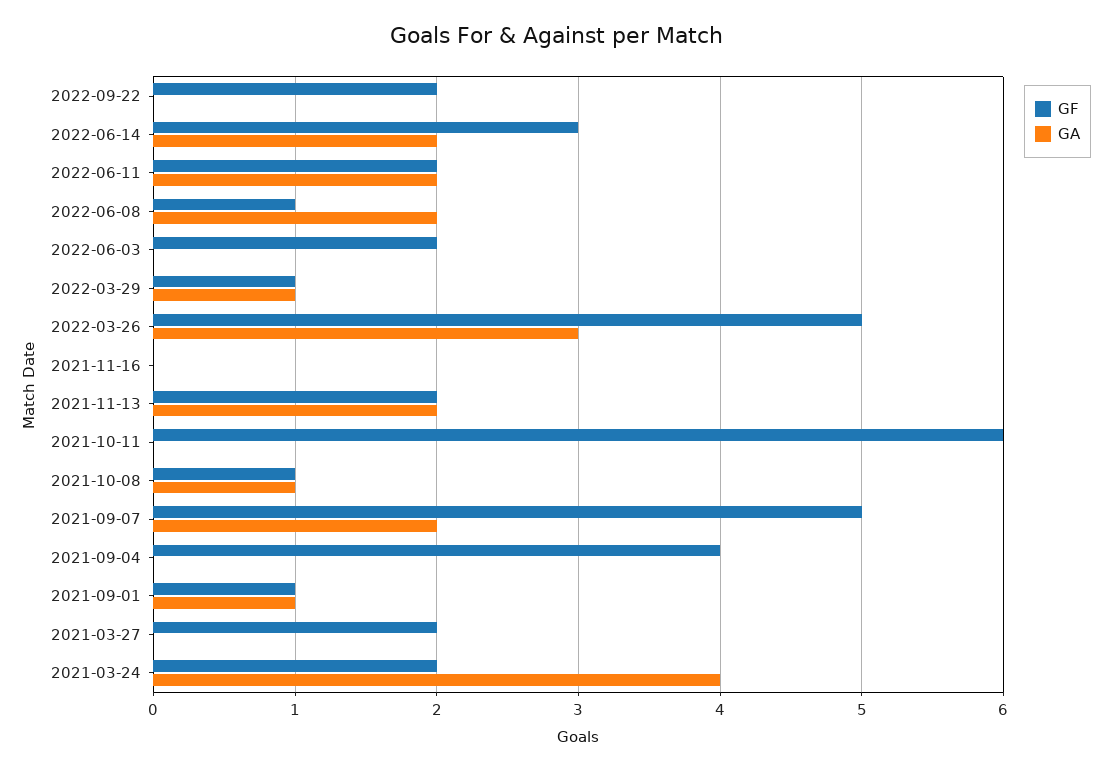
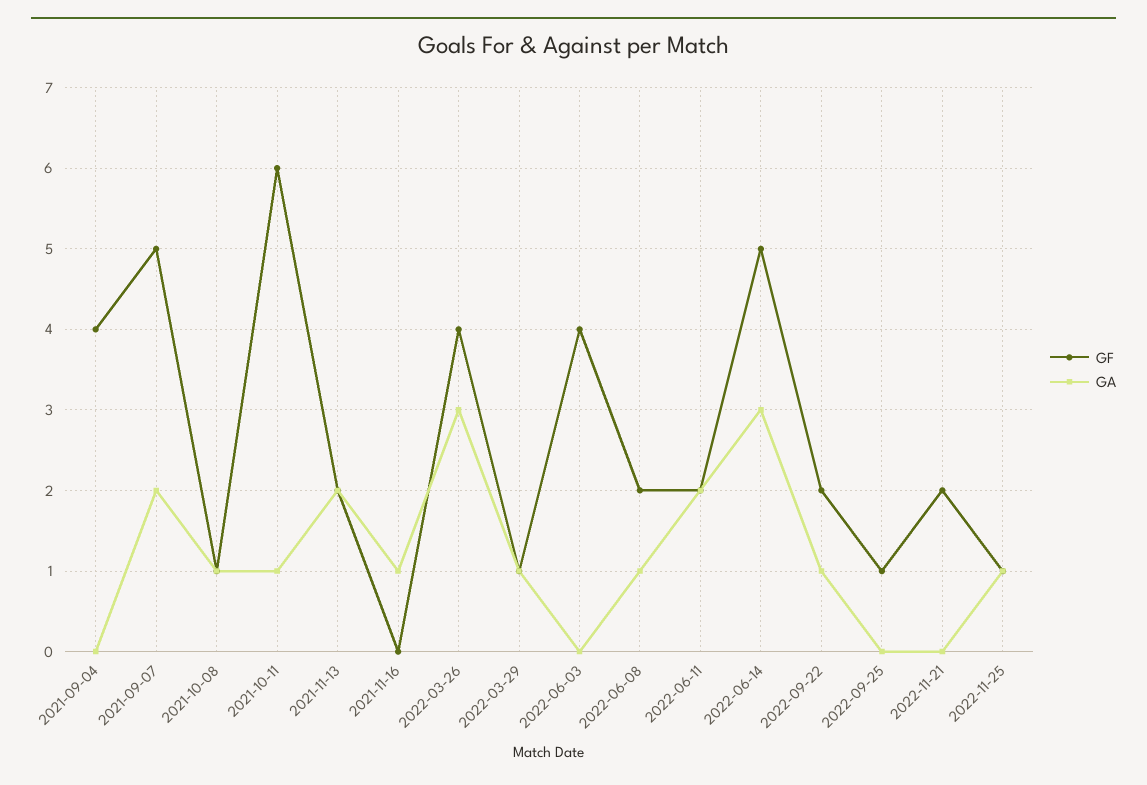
GA, 2022-09-22: 0 -> 1
GF, 2022-06-14: 3 -> 5
GA, 2022-06-14: 2 -> 3
GF, 2022-06-08: 1 -> 2
GA, 2022-06-08: 2 -> 1
GF, 2022-06-03: 2 -> 4
GF, 2022-03-26: 5 -> 4
GA, 2021-11-16: 0 -> 1
GA, 2021-10-11: 0 -> 1
GF, 2021-09-01: 1 -> none
GA, 2021-09-01: 1 -> none
GF, 2021-03-27: 2 -> none
GA, 2021-03-27: 0 -> none
GF, 2021-03-24: 2 -> none
GA, 2021-03-24: 4 -> none
GF, 2022-09-25: none -> 1
GA, 2022-09-25: none -> 0
GF, 2022-11-21: none -> 2
GA, 2022-11-21: none -> 0
GF, 2022-11-25: none -> 1
GA, 2022-11-25: none -> 1

